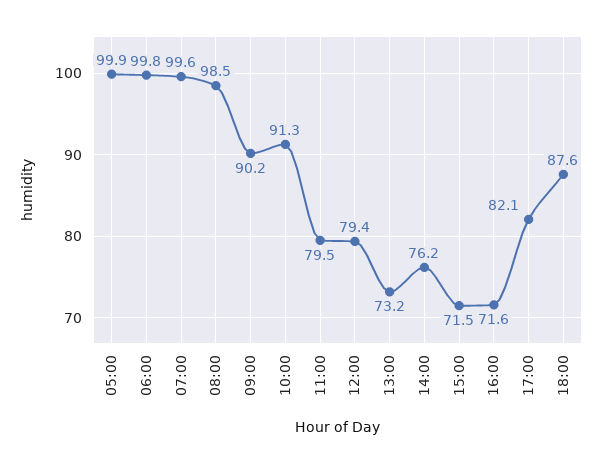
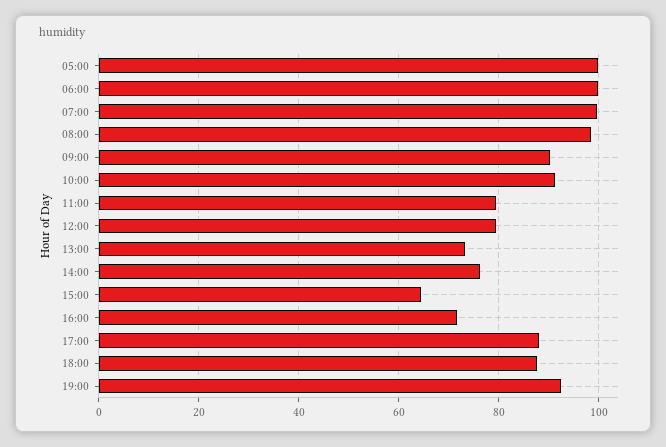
15:00: 71.5 -> 64
17:00: 82.1 -> 88
19:00: none -> 92

